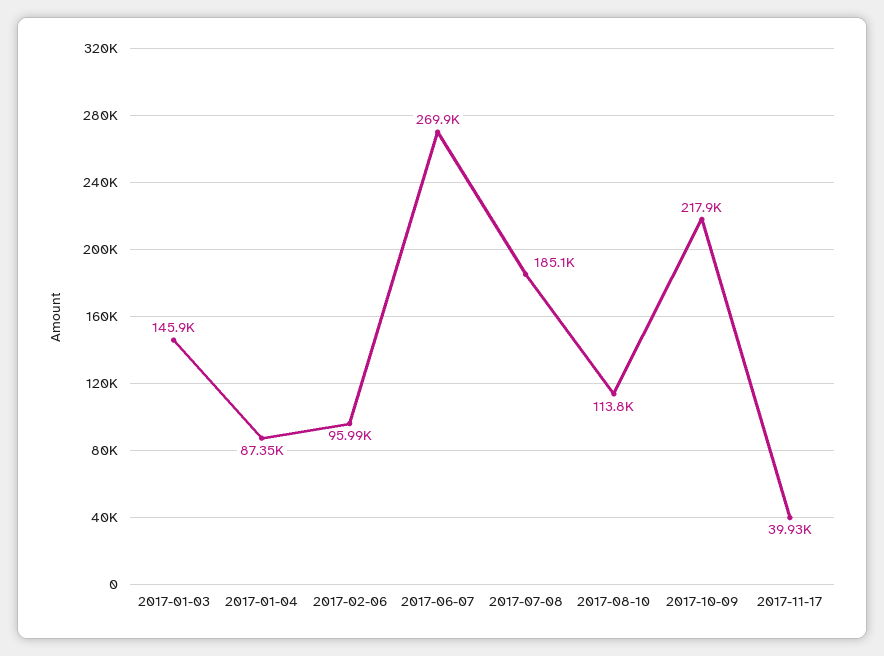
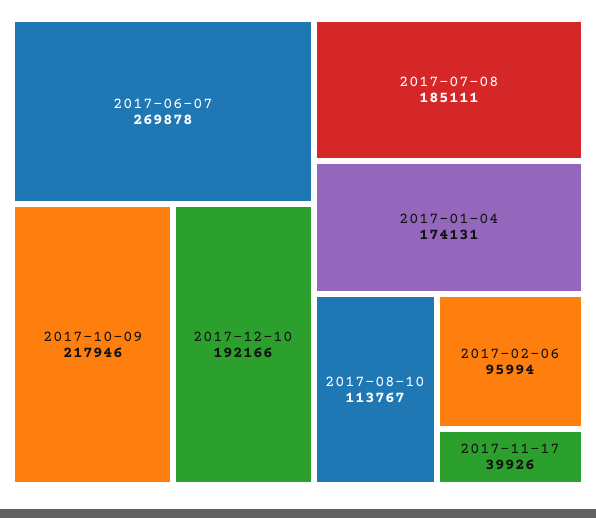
2017-01-03: 145900 -> none
2017-01-04: 87350 -> 174131
2017-12-10: none -> 192166

